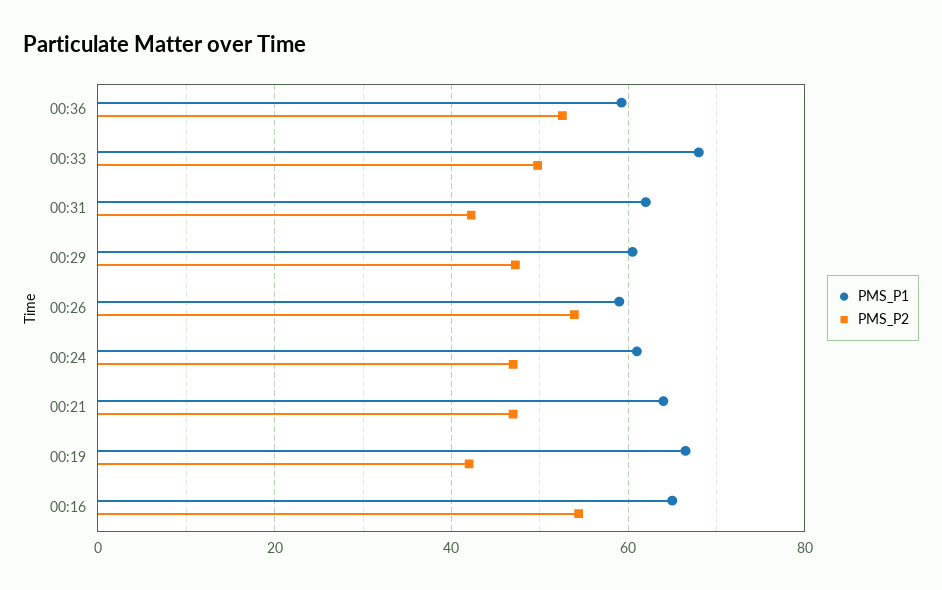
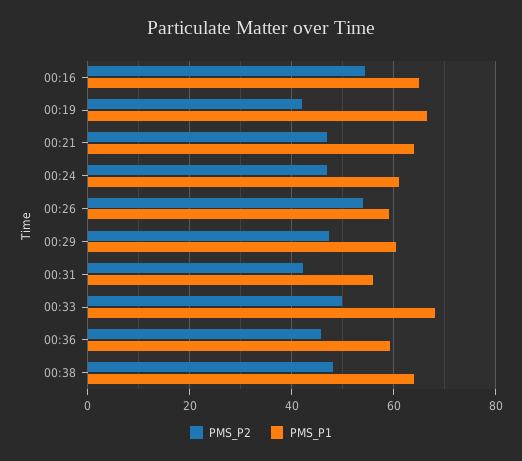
PMS_P2, 00:36: 52 -> 46
PMS_P1, 00:31: 62 -> 56
PMS_P2, 00:38: none -> 48
PMS_P1, 00:38: none -> 64

